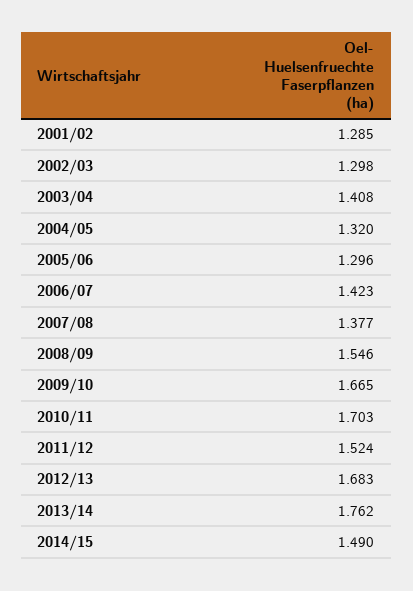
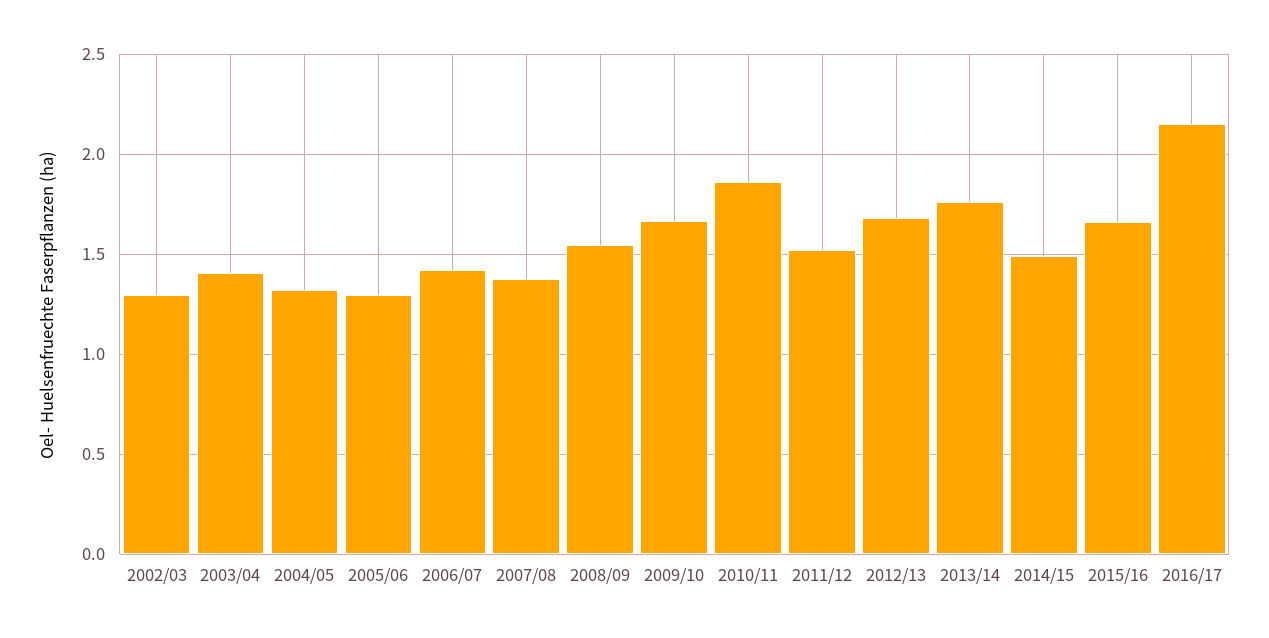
2001/02: 1.285 -> none
2010/11: 1.703 -> 1.85
2015/16: none -> 1.65
2016/17: none -> 2.15

